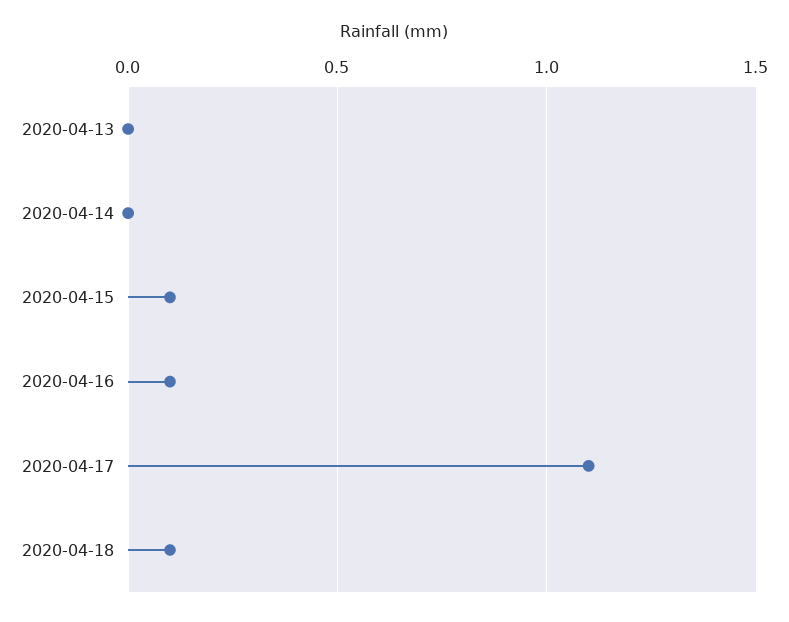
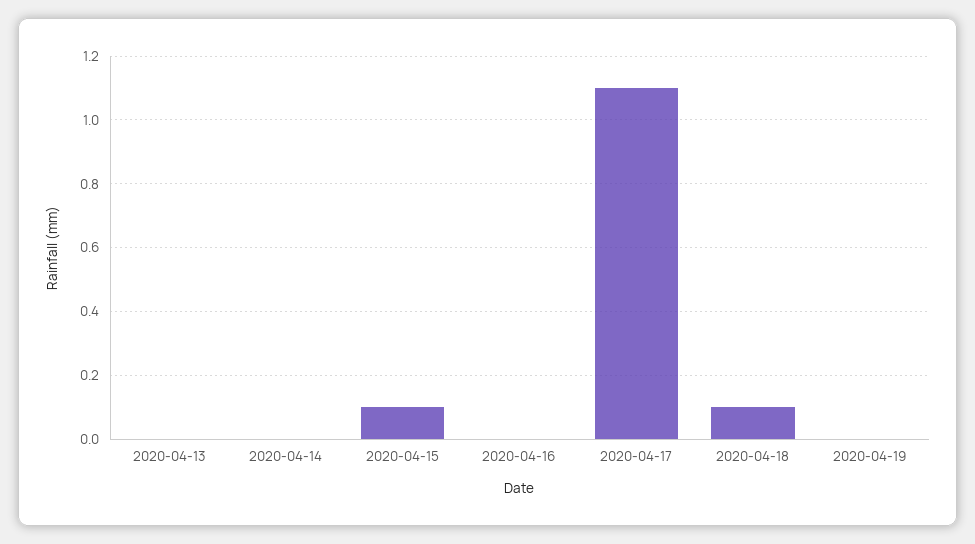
2020-04-16: 0.1 -> 0
2020-04-19: none -> 0

